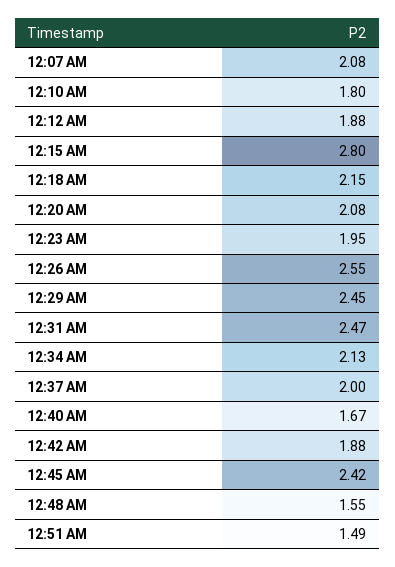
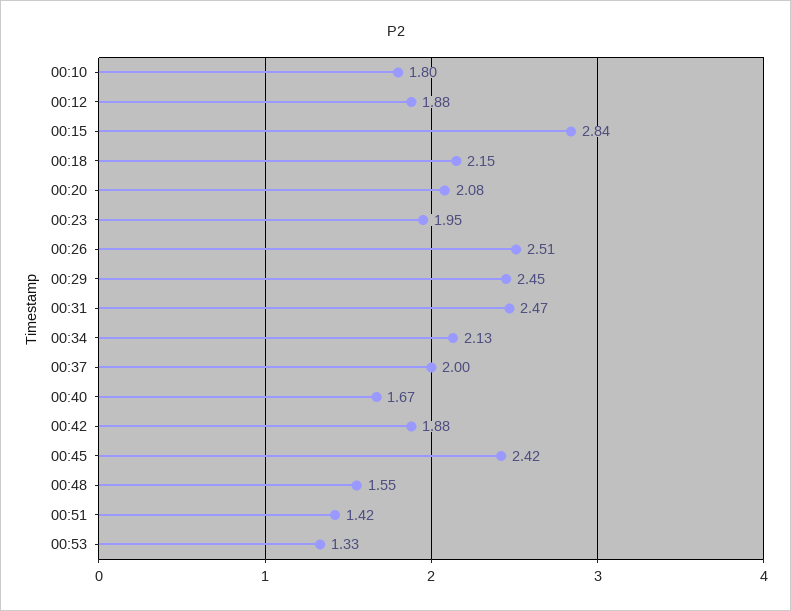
12:07 AM: 2.08 -> none
12:15 AM: 2.8 -> 2.84
12:26 AM: 2.55 -> 2.51
12:51 AM: 1.49 -> 1.42
00:53: none -> 1.33

